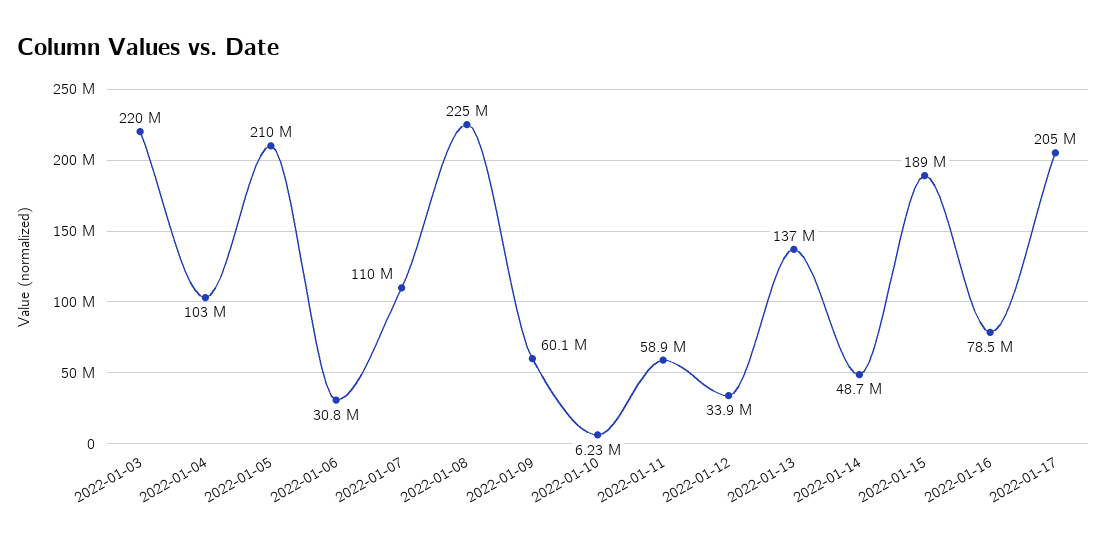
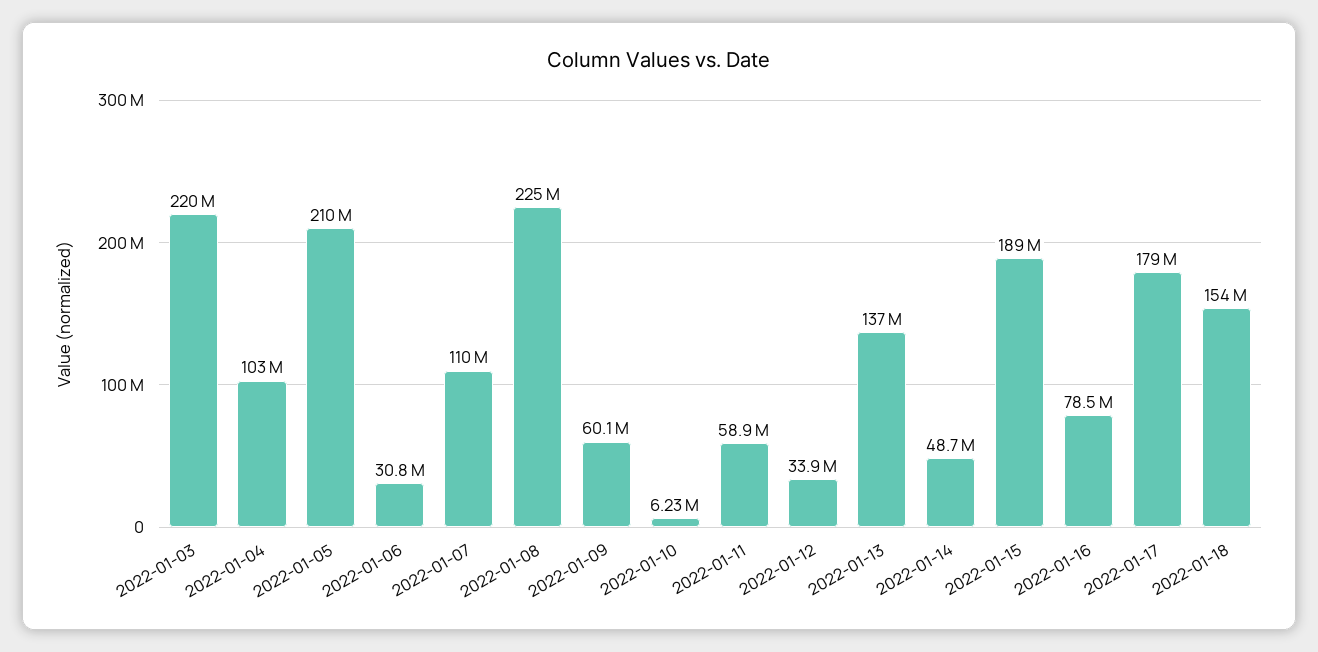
2022-01-17: 205000000 -> 179000000
2022-01-18: none -> 154000000

